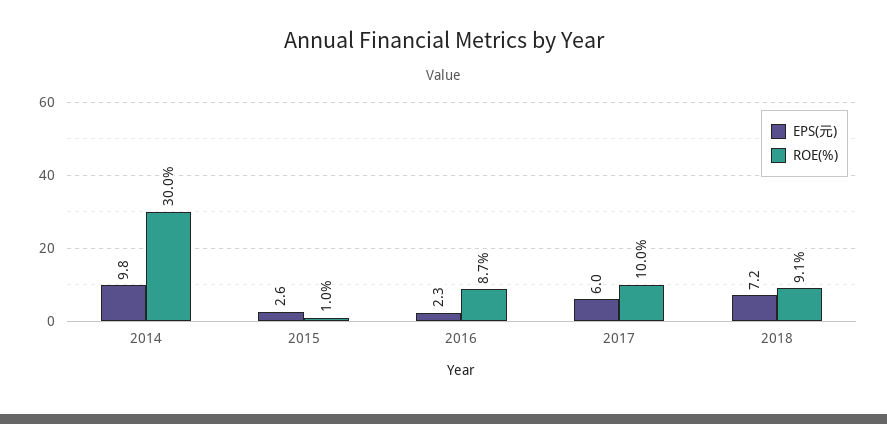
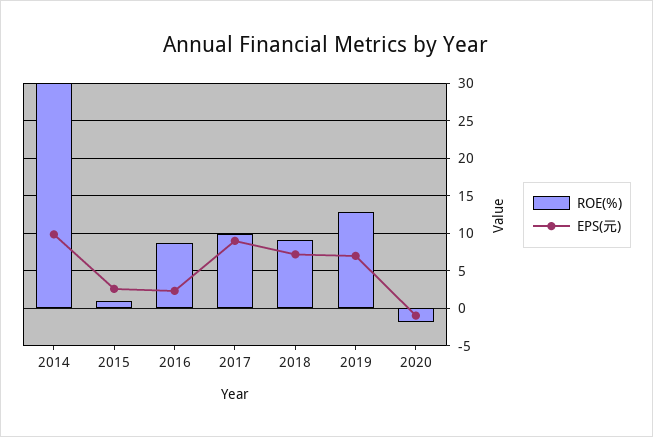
EPS(元), 2017: 6 -> 9
ROE(%), 2019: none -> 13
EPS(元), 2019: none -> 7
ROE(%), 2020: none -> -2
EPS(元), 2020: none -> -1

